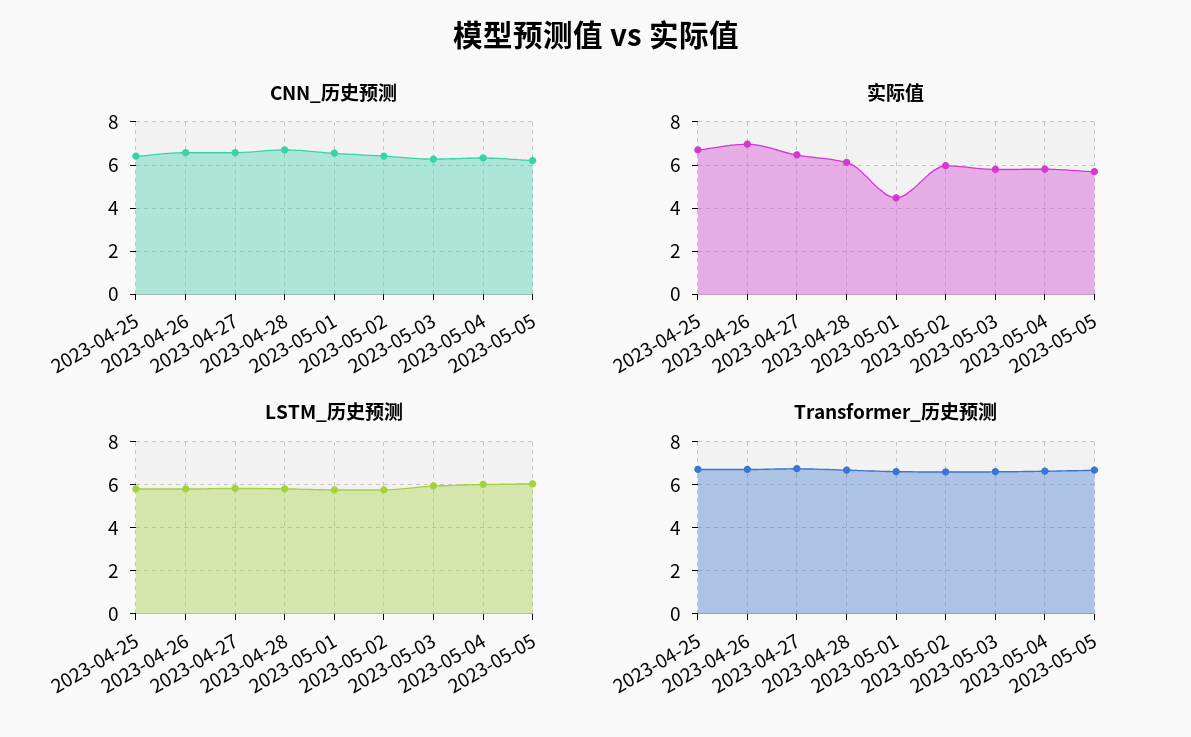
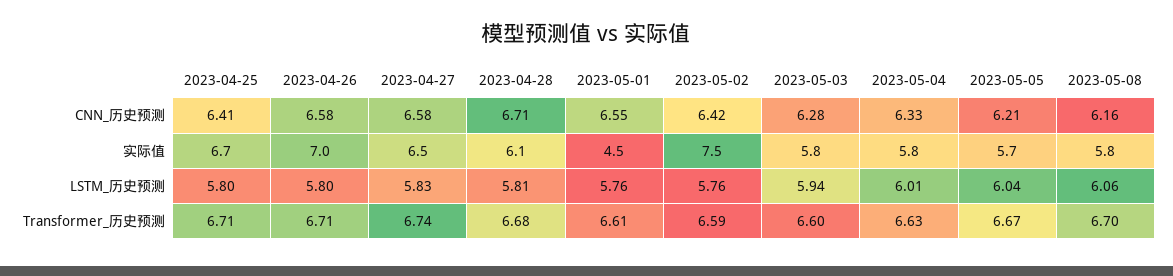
实际值, 2023-05-02: 6 -> 7.5
CNN_历史预测, 2023-05-08: none -> 6.16
实际值, 2023-05-08: none -> 5.8
LSTM_历史预测, 2023-05-08: none -> 6.06
Transformer_历史预测, 2023-05-08: none -> 6.7

